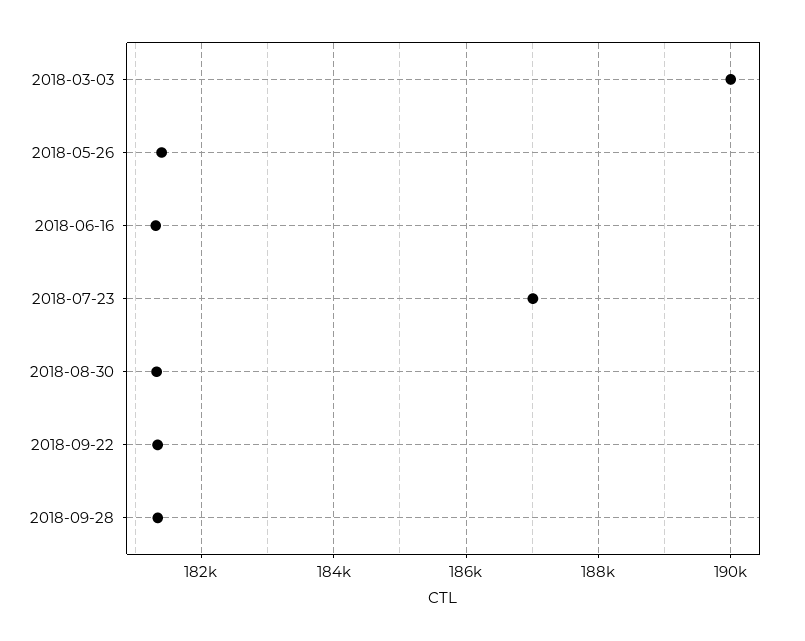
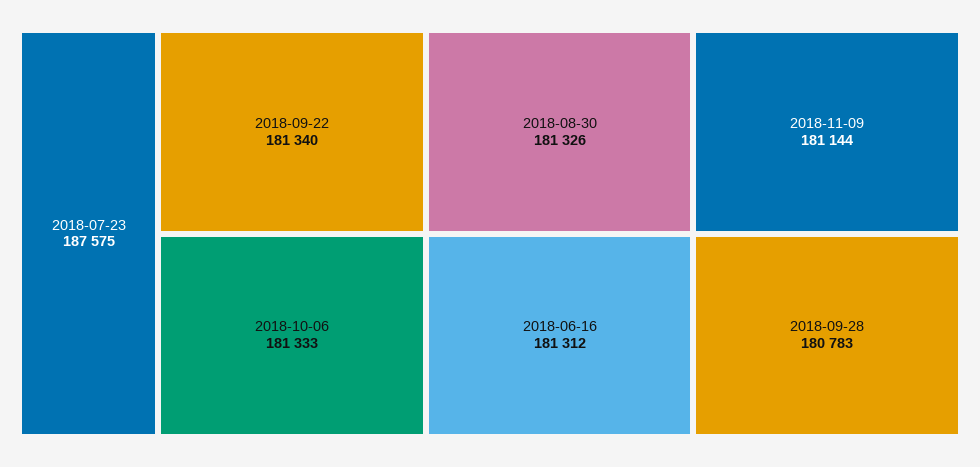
2018-03-03: 190000 -> none
2018-05-26: 181400 -> none
2018-07-23: 187000 -> 187575
2018-09-28: 181400 -> 180783
2018-10-06: none -> 181333
2018-11-09: none -> 181144

